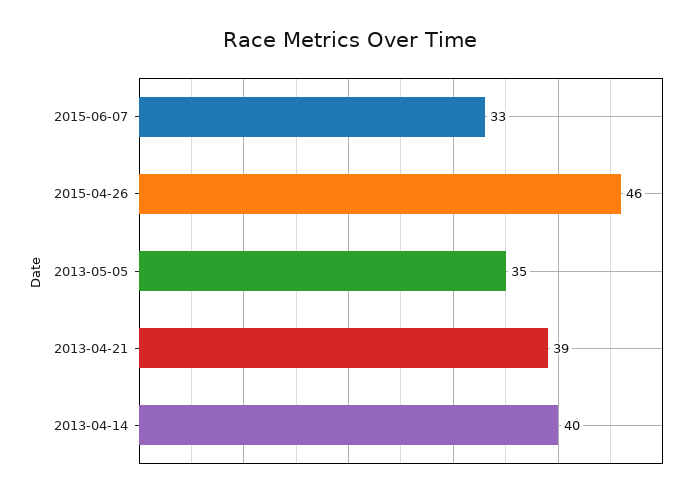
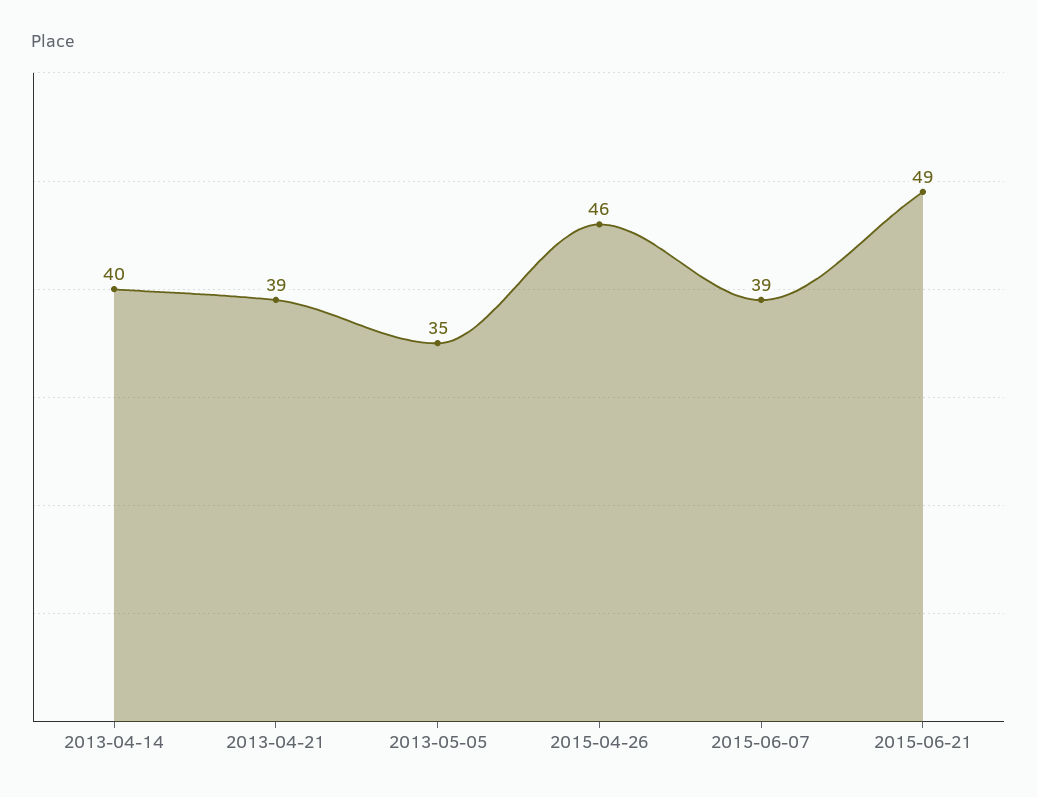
2015-06-07: 33 -> 39
2015-06-21: none -> 49

